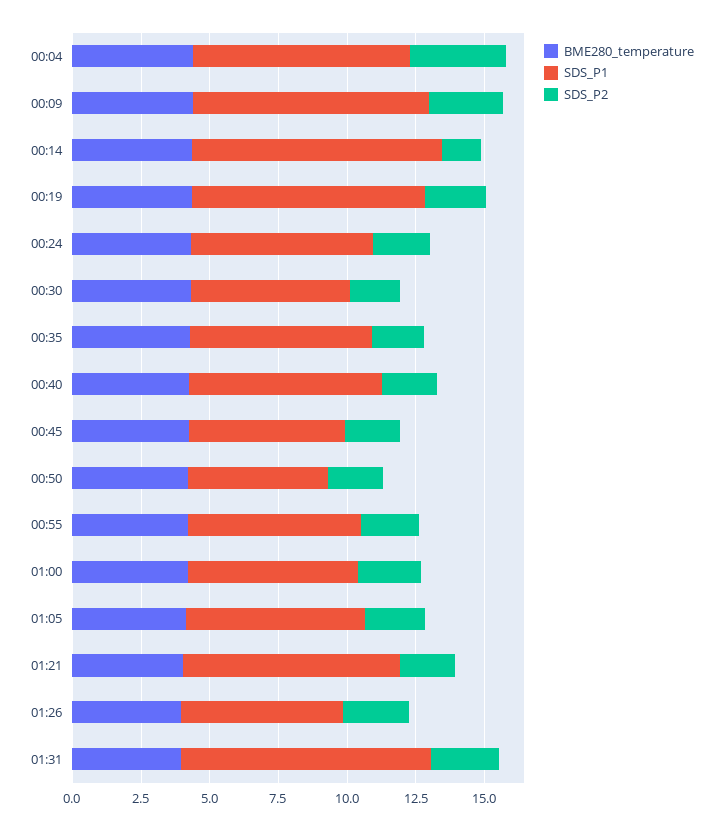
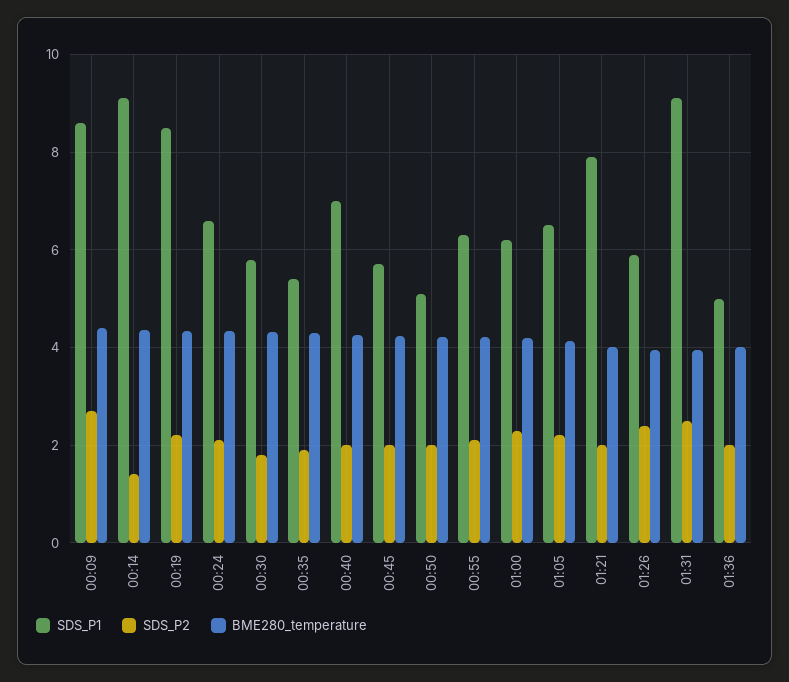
BME280_temperature, 00:04: 4.5 -> none
SDS_P1, 00:04: 8 -> none
SDS_P2, 00:04: 3.5 -> none
SDS_P1, 00:35: 6.5 -> 5.4
SDS_P1, 01:36: none -> 5
SDS_P2, 01:36: none -> 2
BME280_temperature, 01:36: none -> 4

